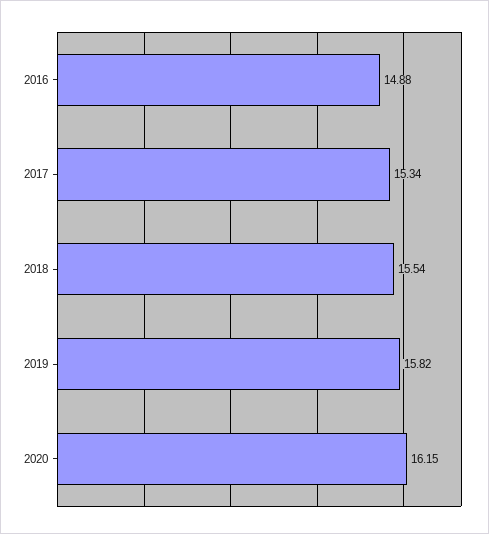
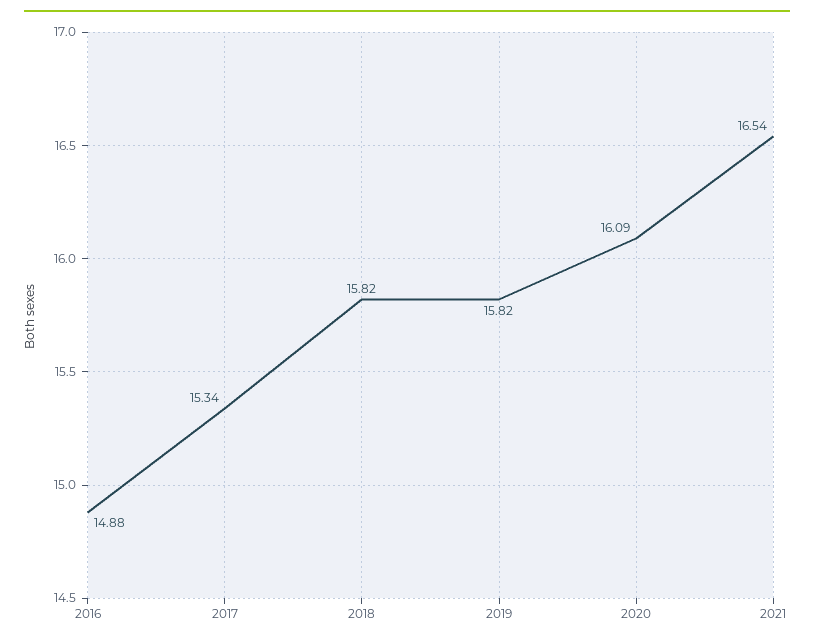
2018: 15.54 -> 15.82
2020: 16.15 -> 16.09
2021: none -> 16.54

